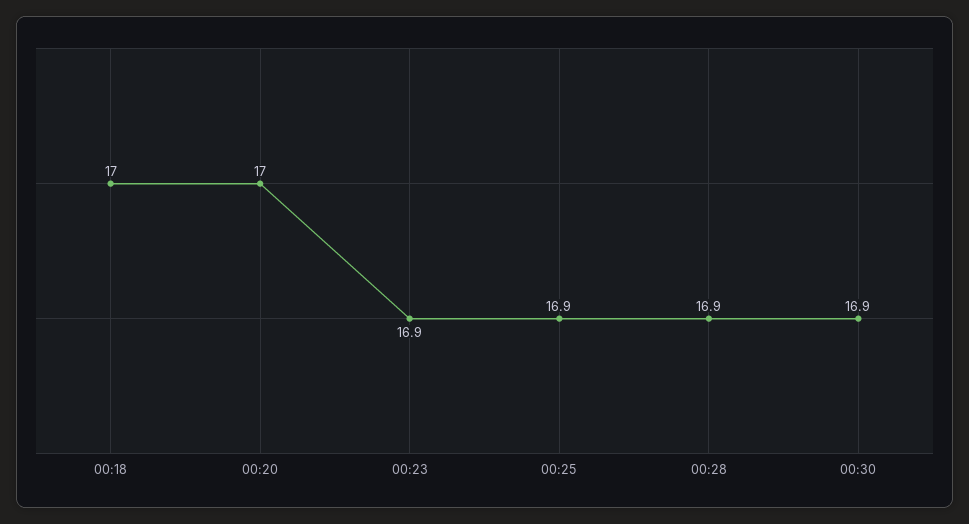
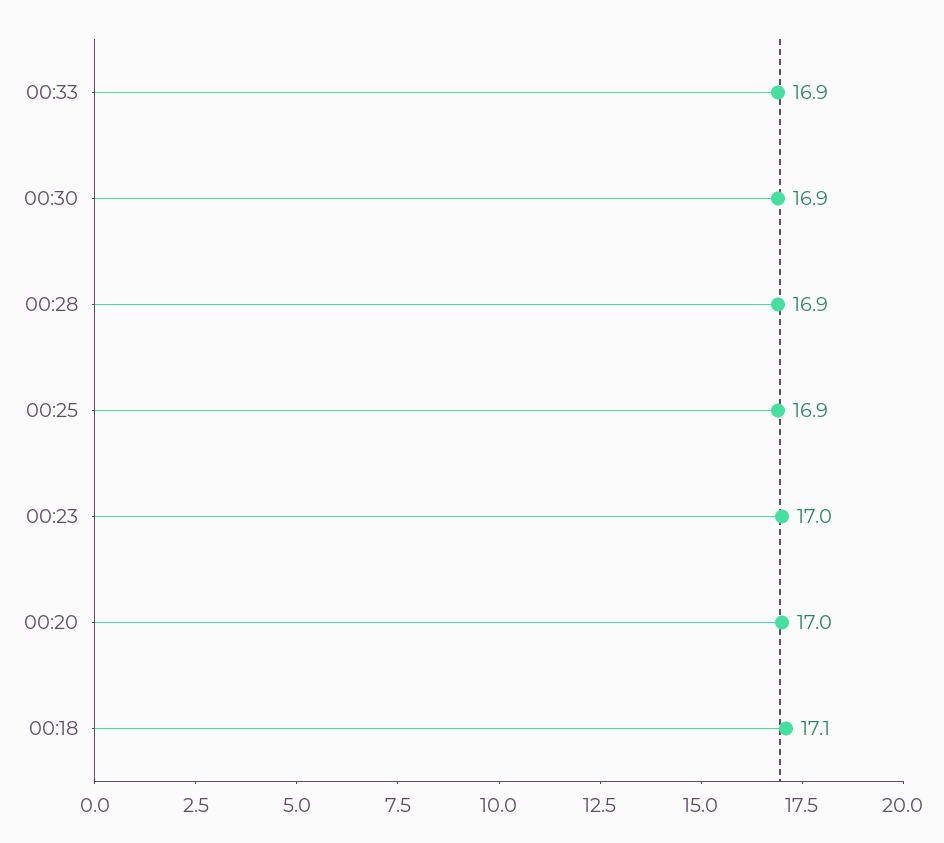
00:18: 17 -> 17.1
00:23: 16.9 -> 17
00:33: none -> 16.9

